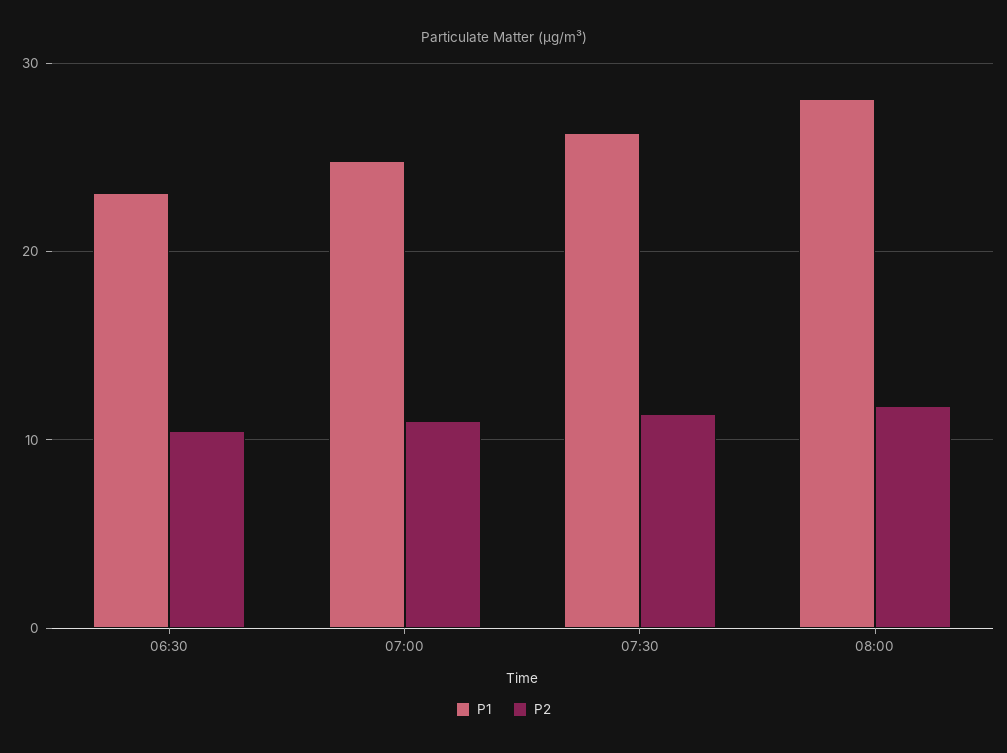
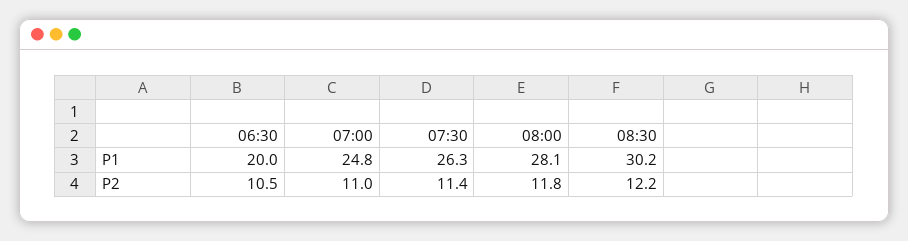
P1, 06:30: 23 -> 20
P1, 08:30: none -> 30.2
P2, 08:30: none -> 12.2

